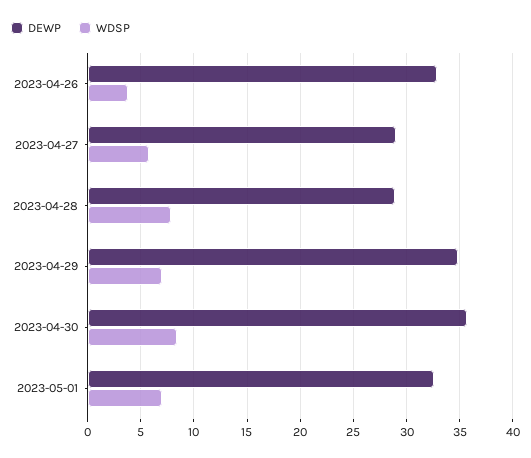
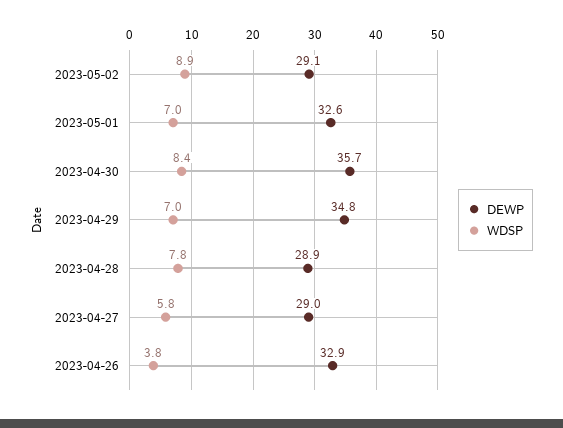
DEWP, 2023-05-02: none -> 29.1
WDSP, 2023-05-02: none -> 8.9

